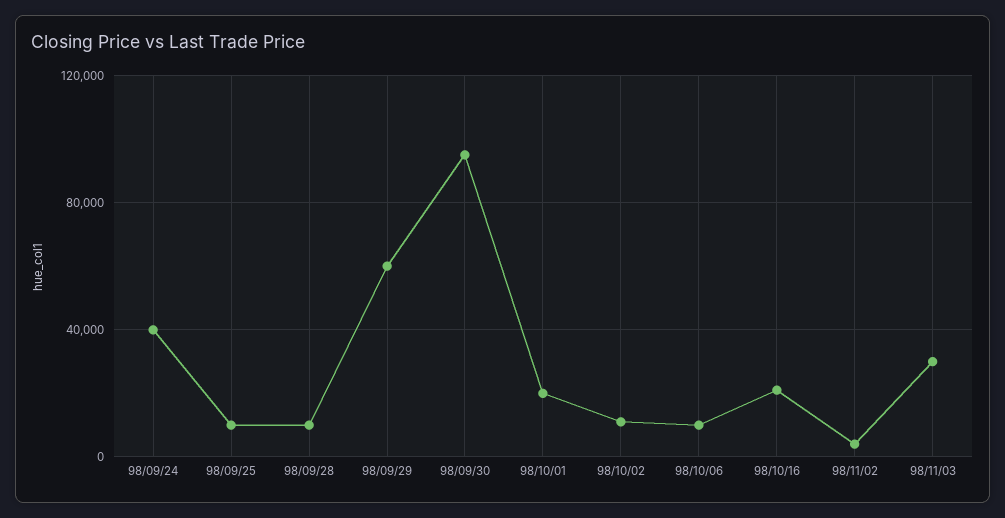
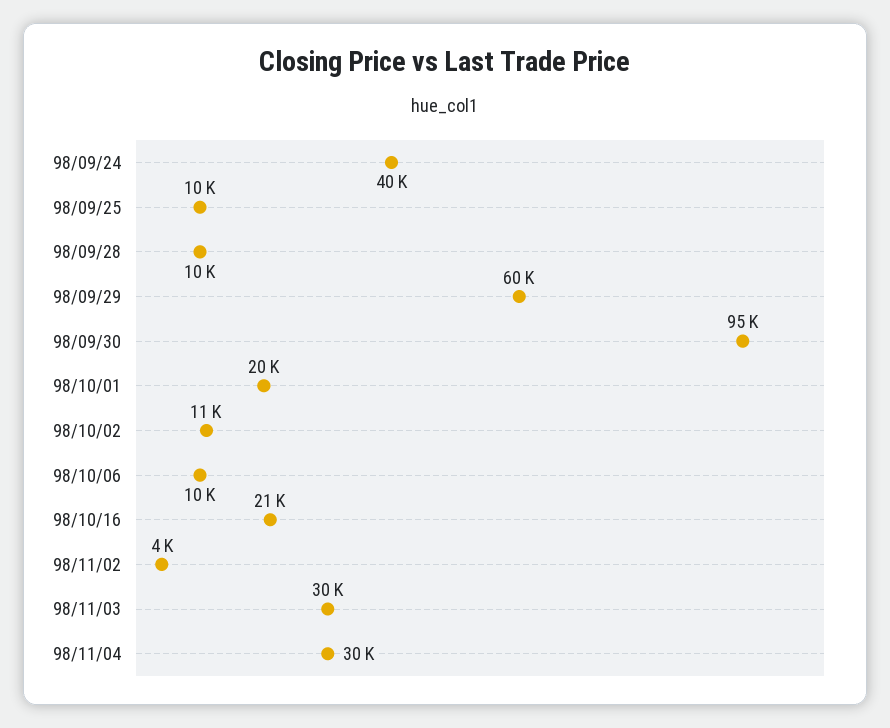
98/11/04: none -> 30000

